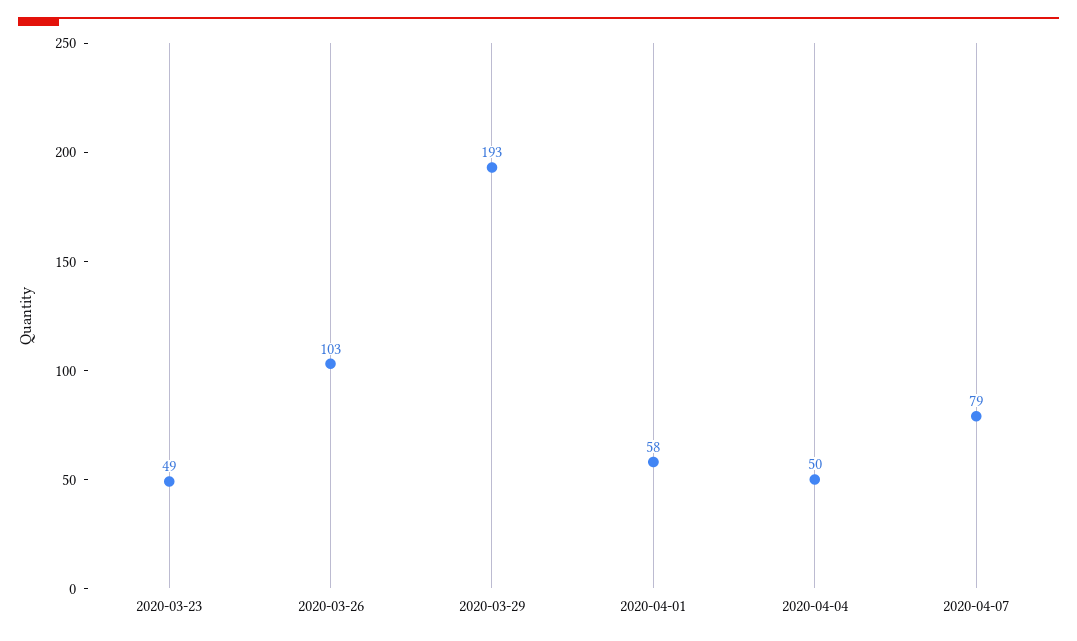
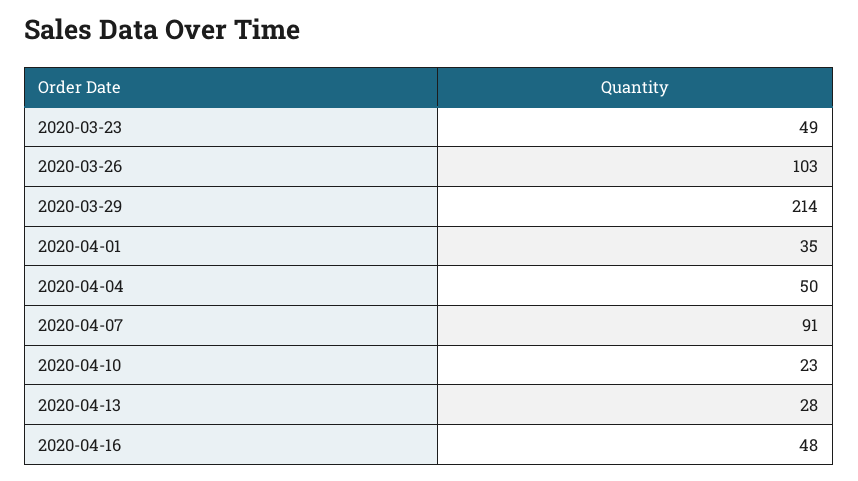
2020-03-29: 193 -> 214
2020-04-01: 58 -> 35
2020-04-07: 79 -> 91
2020-04-10: none -> 23
2020-04-13: none -> 28
2020-04-16: none -> 48

